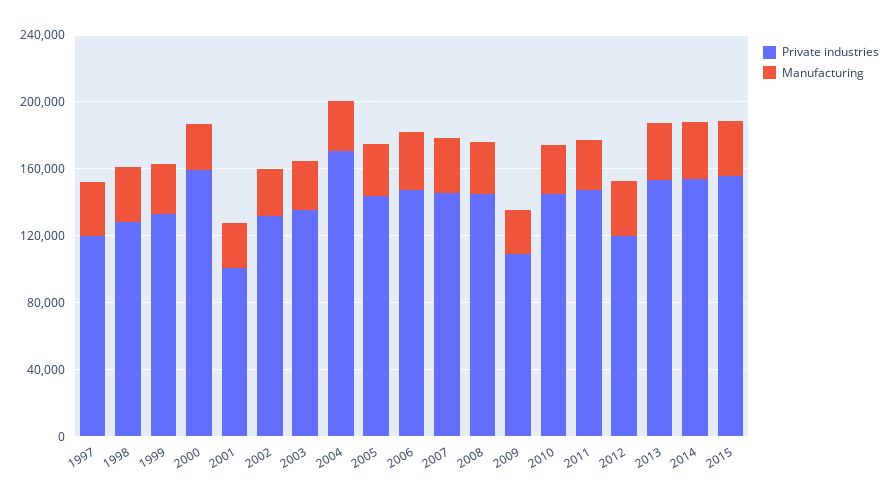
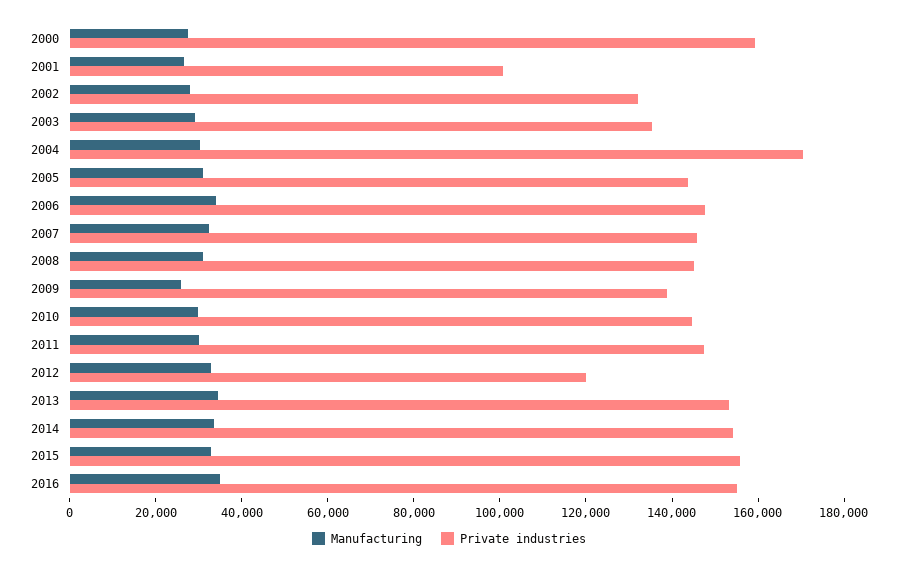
Private industries, 1997: 120000 -> none
Manufacturing, 1997: 30000 -> none
Private industries, 1998: 130000 -> none
Manufacturing, 1998: 30000 -> none
Private industries, 1999: 130000 -> none
Manufacturing, 1999: 30000 -> none
Private industries, 2009: 110000 -> 140000
Manufacturing, 2016: none -> 35000
Private industries, 2016: none -> 155000

